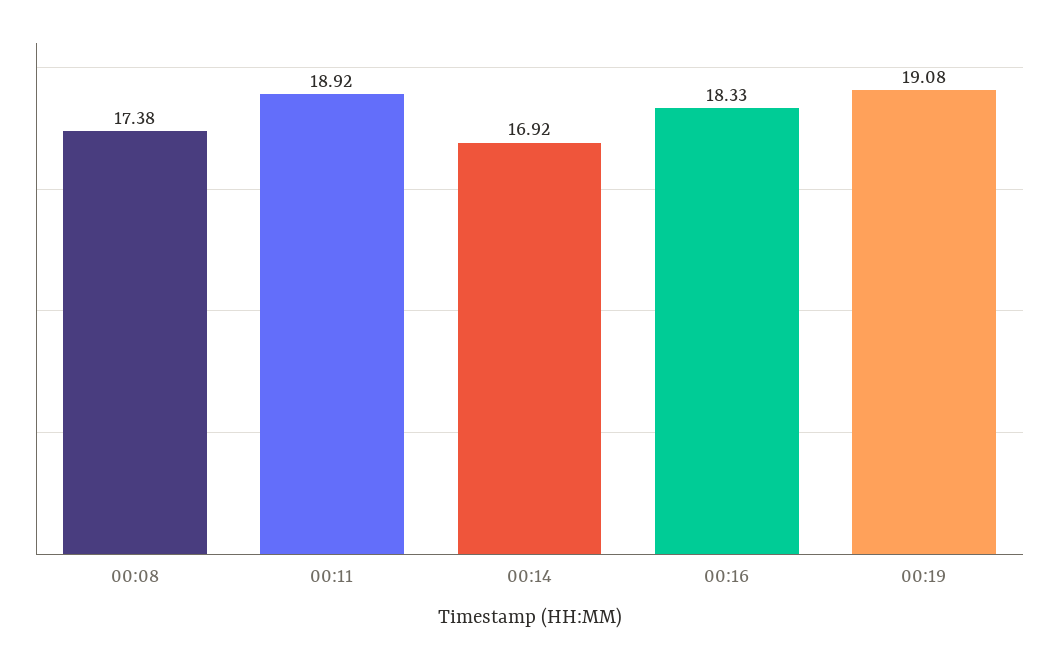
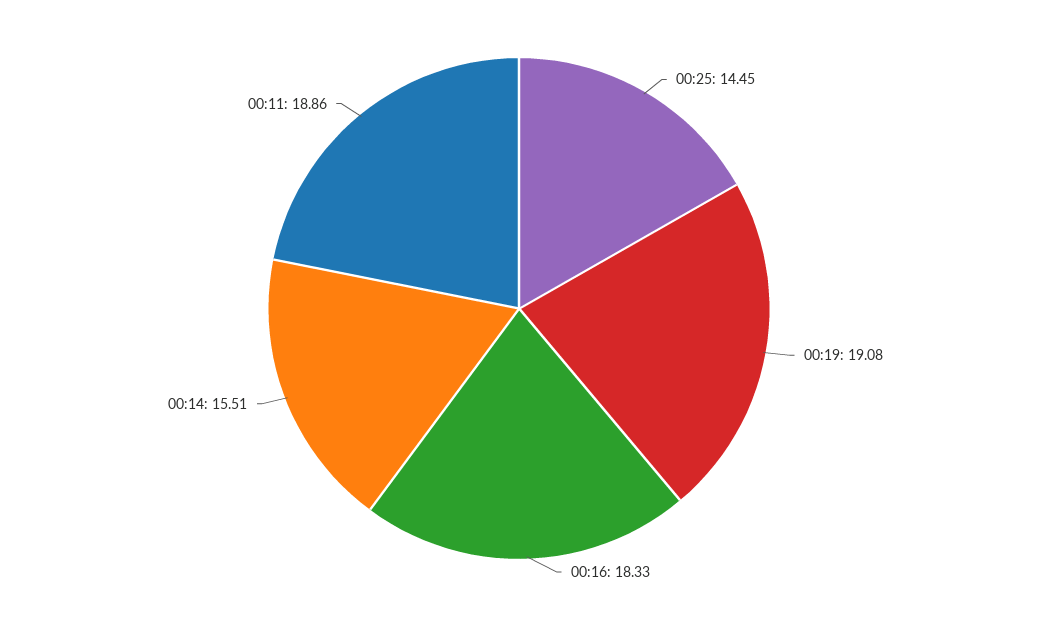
00:08: 17.38 -> none
00:11: 18.92 -> 18.86
00:14: 16.92 -> 15.51
00:25: none -> 14.45

